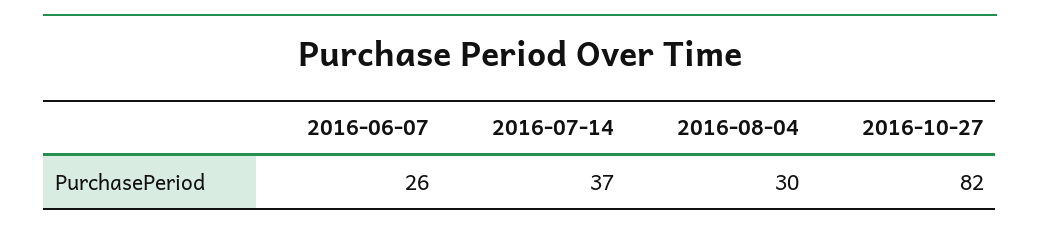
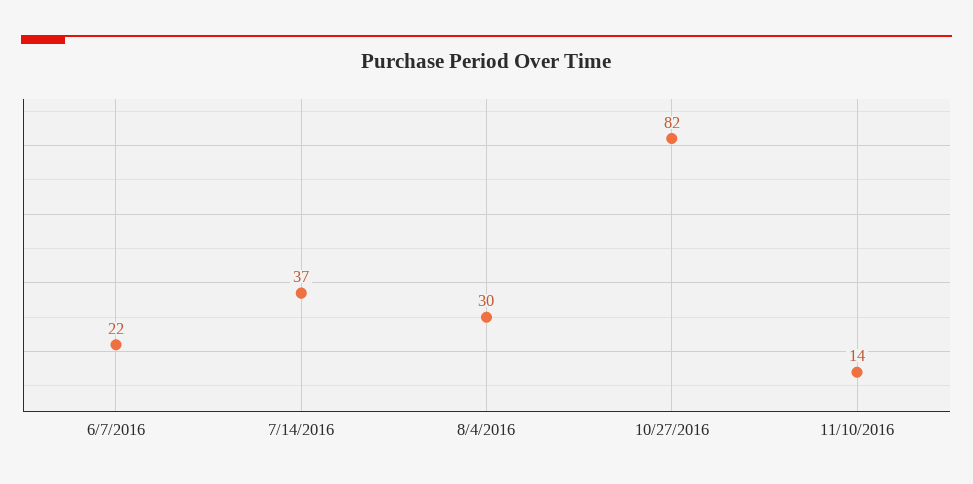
2016-06-07: 26 -> 22
11/10/2016: none -> 14

